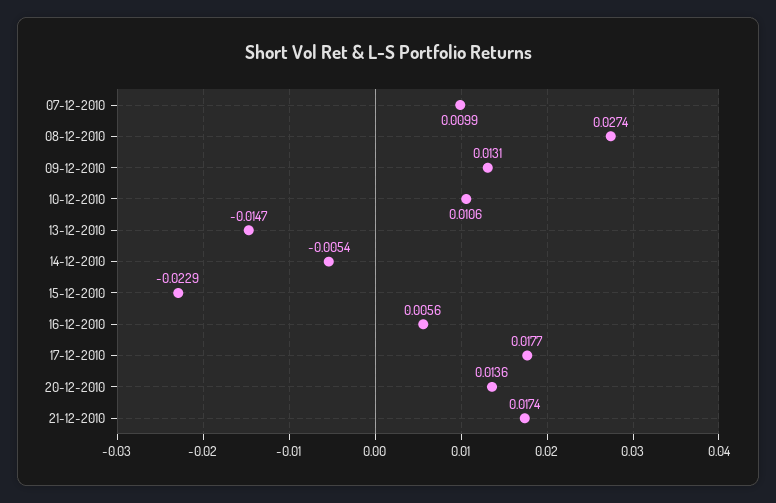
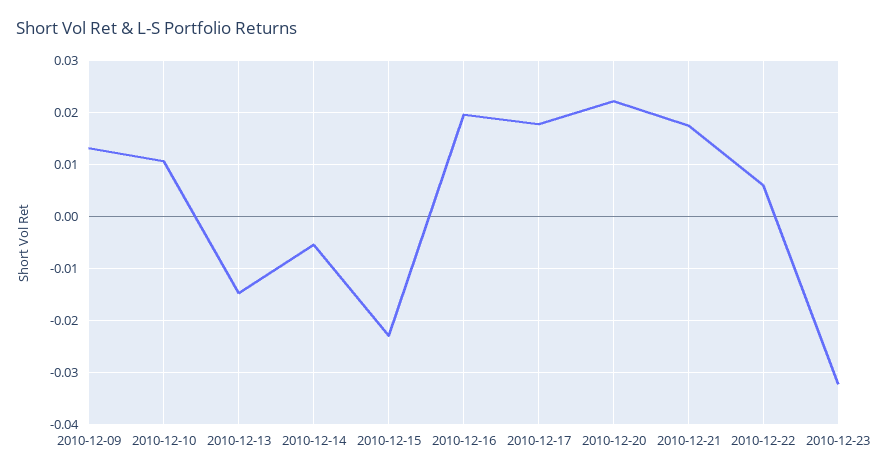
07-12-2010: 0.0099 -> none
08-12-2010: 0.0274 -> none
16-12-2010: 0.0056 -> 0.02
20-12-2010: 0.0136 -> 0.022
2010-12-22: none -> 0.006
2010-12-23: none -> -0.032

